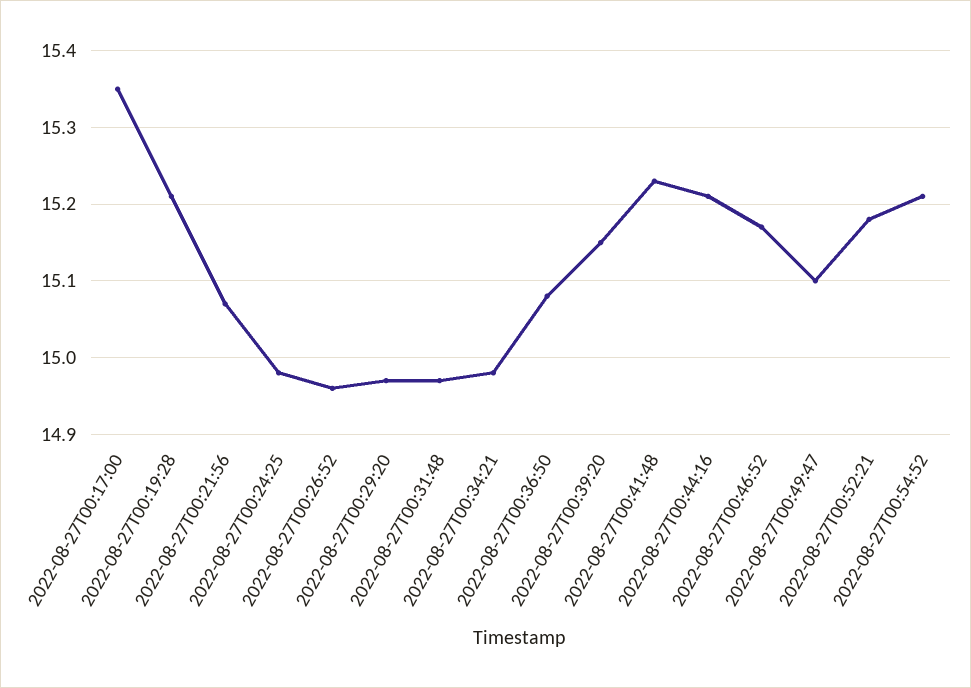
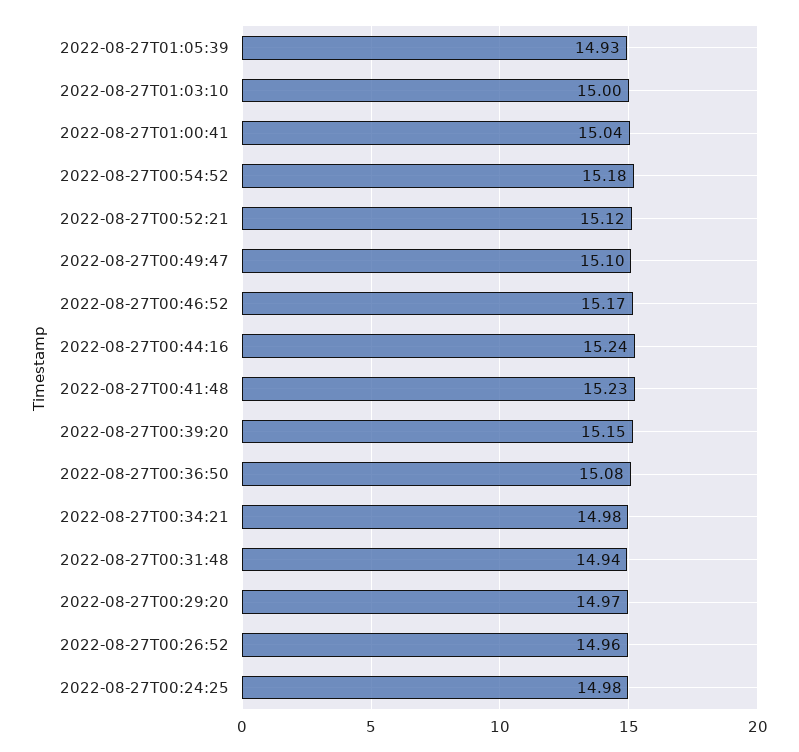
2022-08-27T00:17:00: 15.35 -> none
2022-08-27T00:19:28: 15.21 -> none
2022-08-27T00:21:56: 15.07 -> none
2022-08-27T00:31:48: 14.97 -> 14.94
2022-08-27T00:44:16: 15.21 -> 15.24
2022-08-27T00:52:21: 15.18 -> 15.12
2022-08-27T00:54:52: 15.21 -> 15.18
2022-08-27T01:05:39: none -> 14.93
2022-08-27T01:03:10: none -> 15
2022-08-27T01:00:41: none -> 15.04

